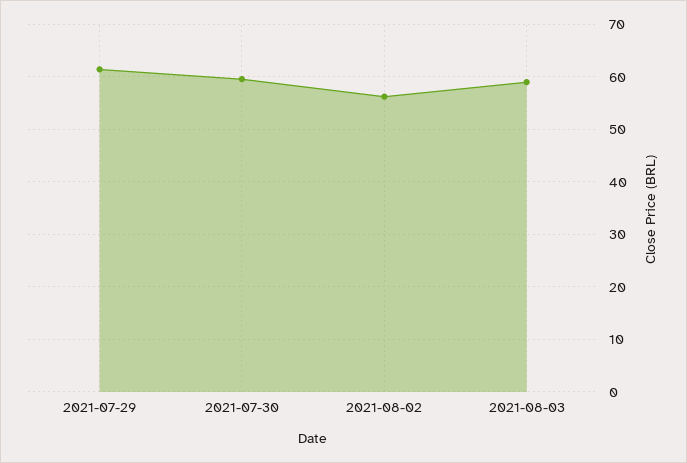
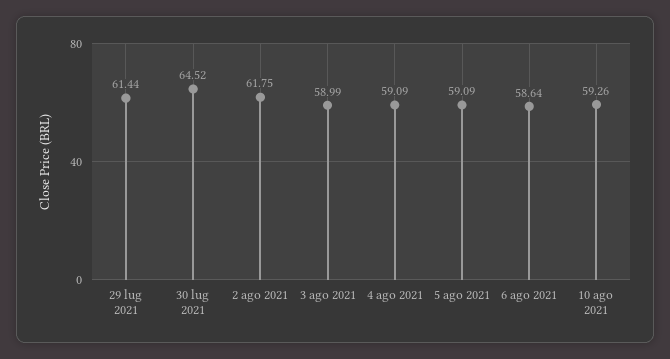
2021-07-30: 60 -> 64.52
2021-08-02: 56 -> 61.75
4 ago 2021: none -> 59.09
5 ago 2021: none -> 59.09
6 ago 2021: none -> 58.64
10 ago 2021: none -> 59.26

